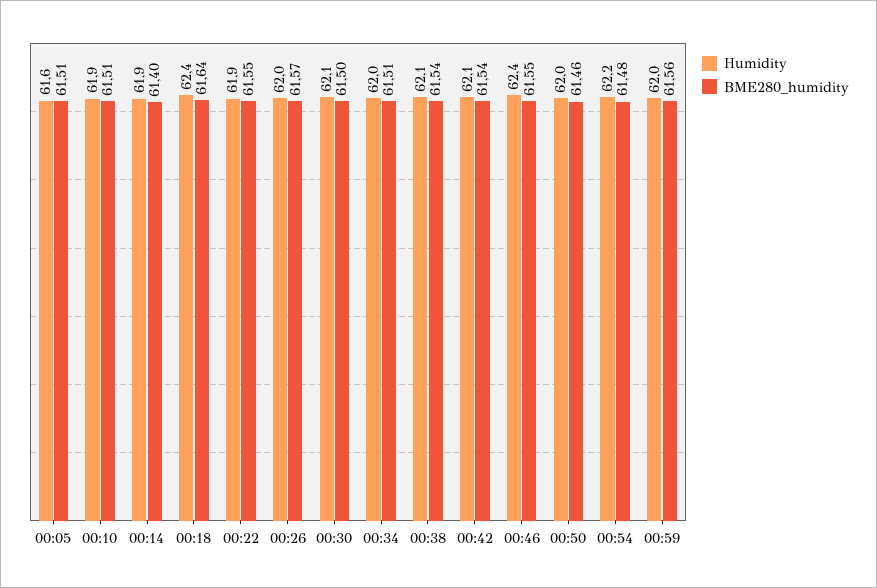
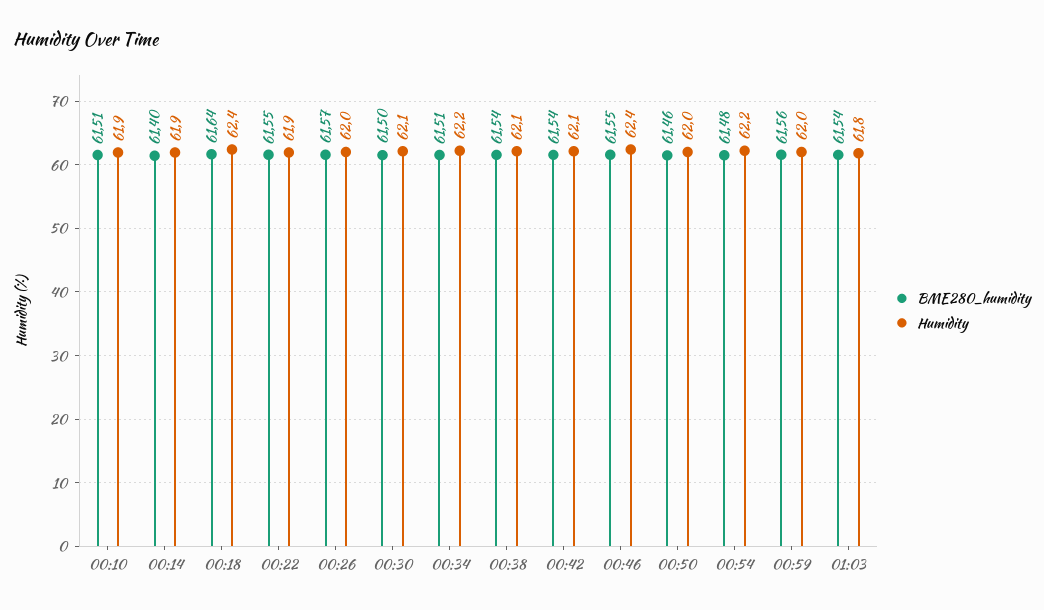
Humidity, 00:05: 61.6 -> none
BME280_humidity, 00:05: 61.51 -> none
Humidity, 00:34: 62 -> 62.2
BME280_humidity, 01:03: none -> 61.54
Humidity, 01:03: none -> 61.8

